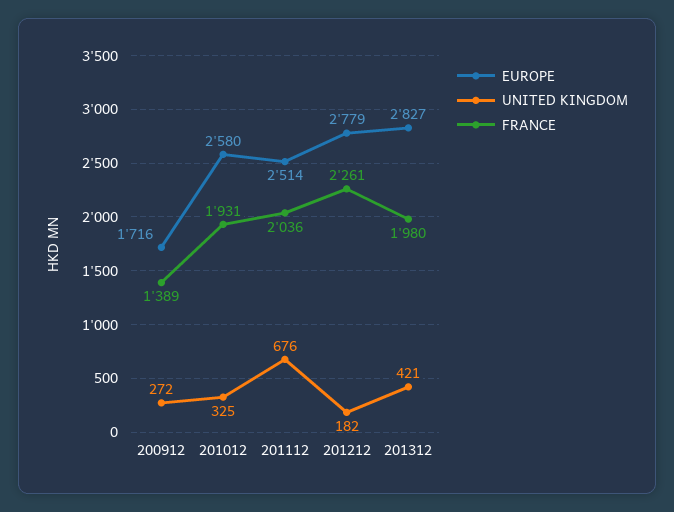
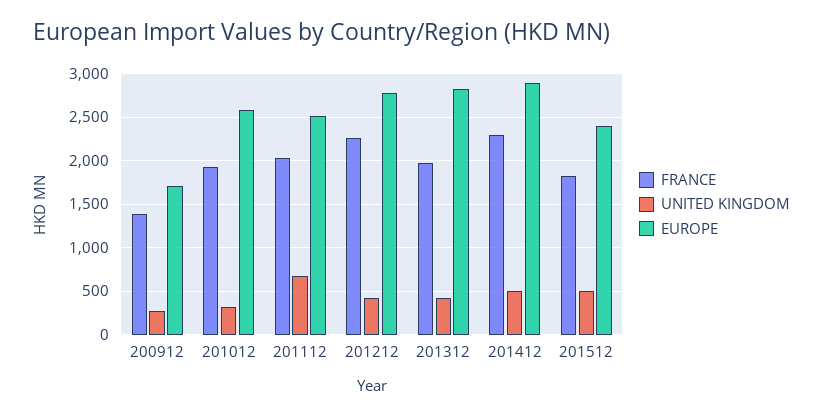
UNITED KINGDOM, 201212: 182 -> 400
FRANCE, 201412: none -> 2300
UNITED KINGDOM, 201412: none -> 500
EUROPE, 201412: none -> 2900
FRANCE, 201512: none -> 1800
UNITED KINGDOM, 201512: none -> 500
EUROPE, 201512: none -> 2400

